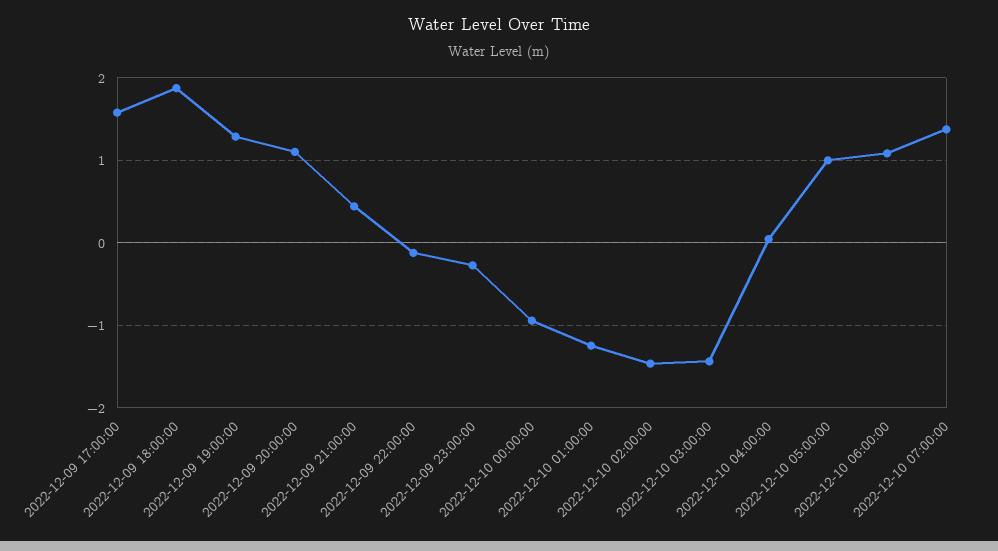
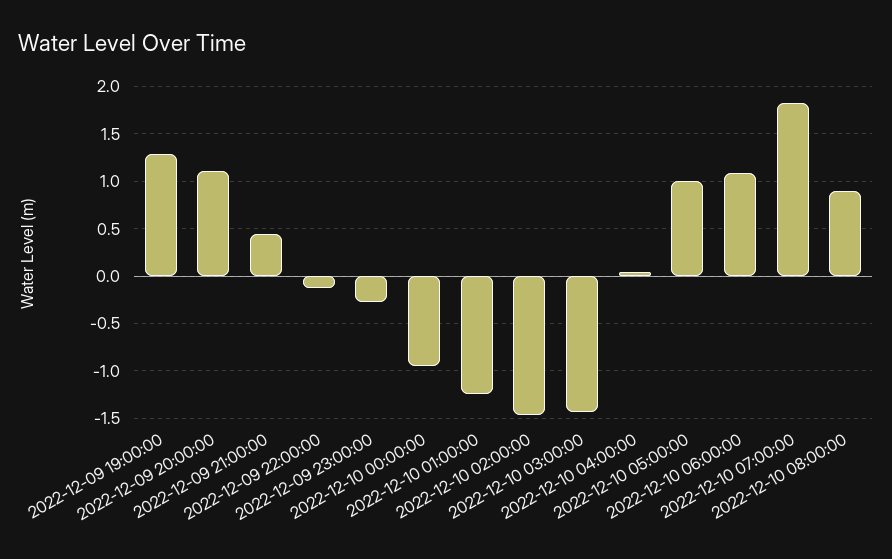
2022-12-09 17:00:00: 1.6 -> none
2022-12-09 18:00:00: 1.9 -> none
2022-12-10 07:00:00: 1.4 -> 1.8
2022-12-10 08:00:00: none -> 0.9

